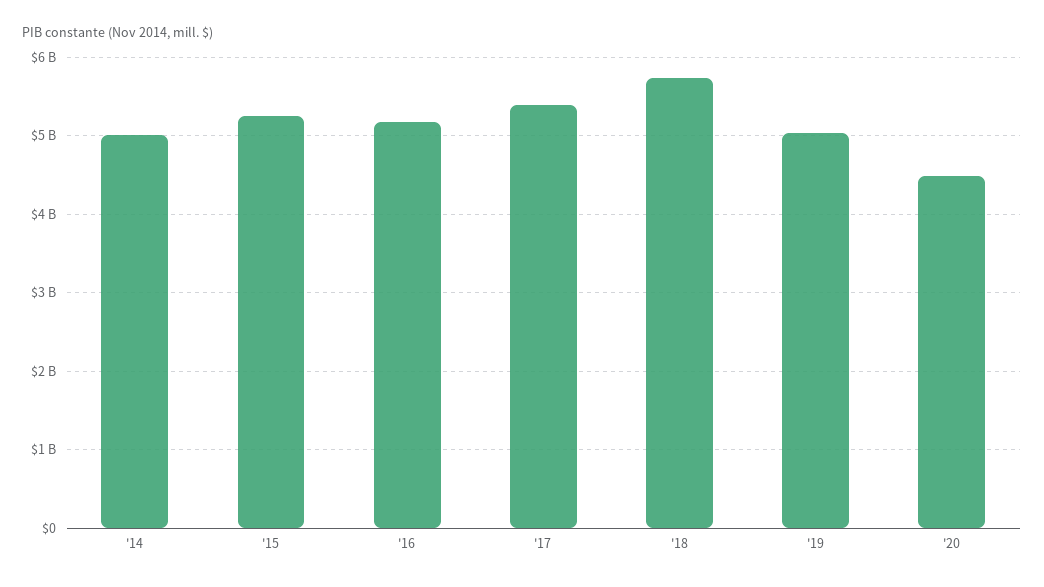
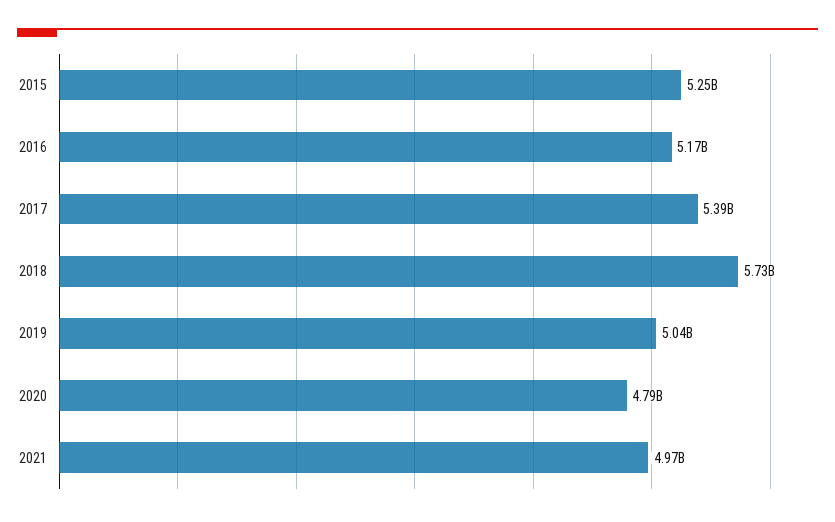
'14: 5000000000 -> none
'20: 4500000000 -> 4790000000
2021: none -> 4970000000

